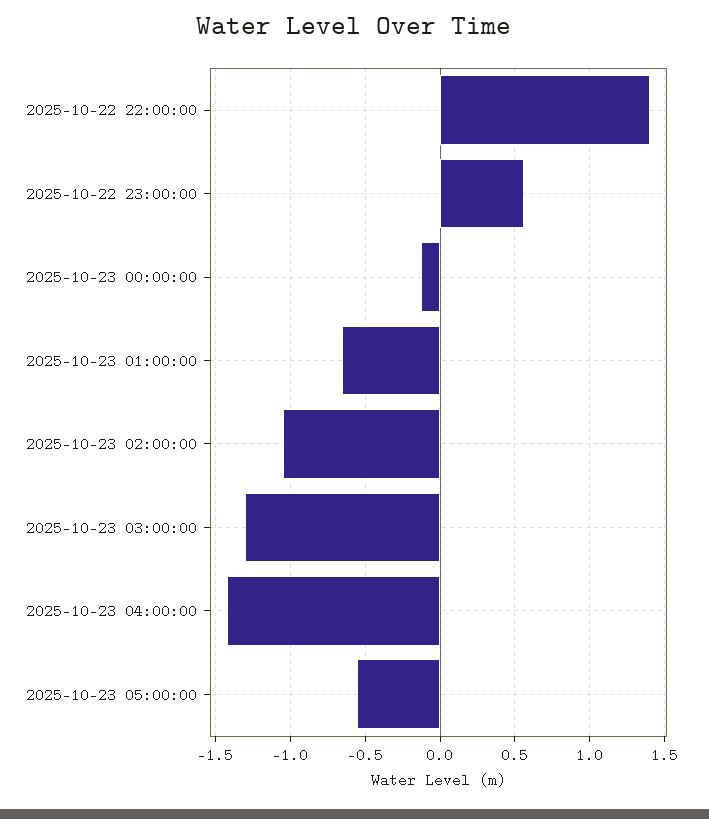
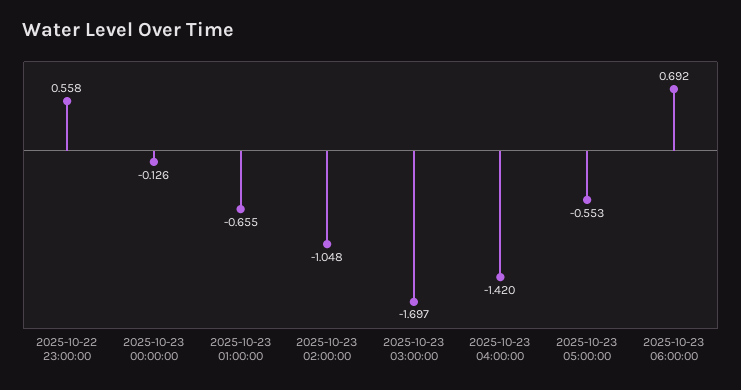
2025-10-22 22:00:00: 1.4 -> none
2025-10-23 03:00:00: -1.3 -> -1.697
2025-10-23 06:00:00: none -> 0.692

